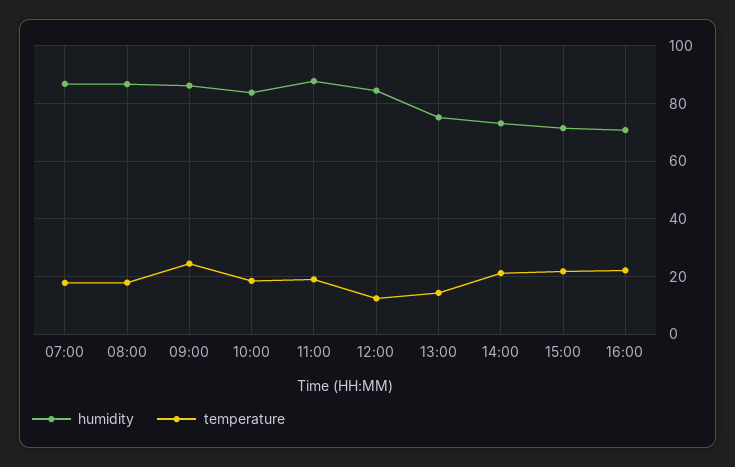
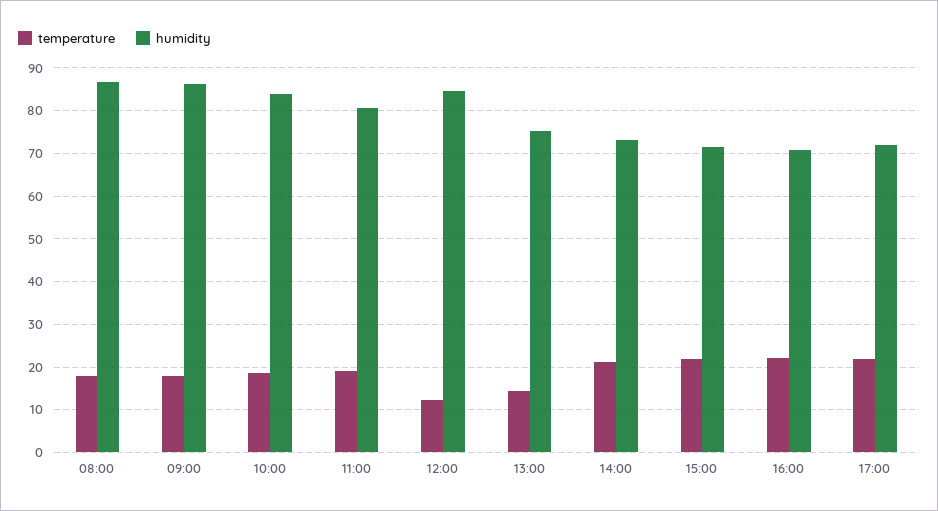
humidity, 07:00: 87.5 -> none
temperature, 07:00: 17.5 -> none
temperature, 09:00: 25 -> 18
humidity, 11:00: 87.5 -> 80
temperature, 17:00: none -> 22
humidity, 17:00: none -> 72

